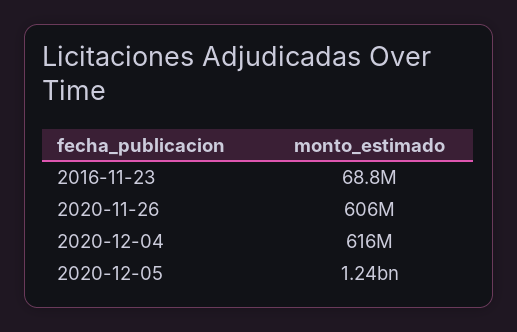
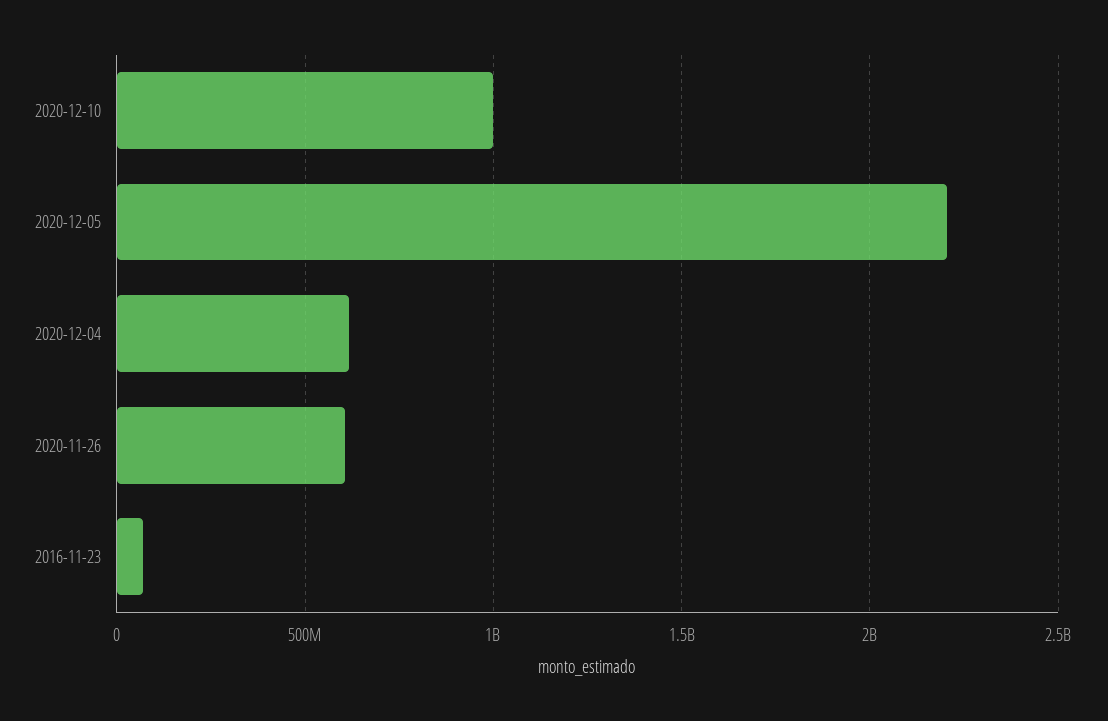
2020-12-05: 1240000000 -> 2200000000
2020-12-10: none -> 1000000000

